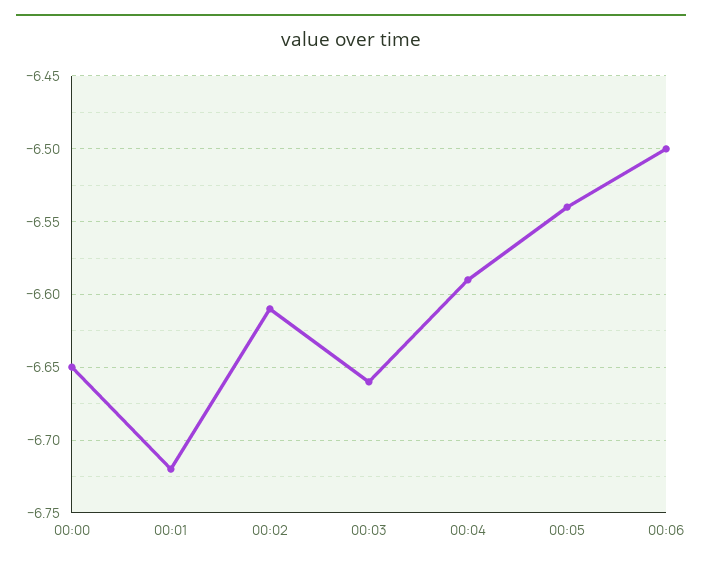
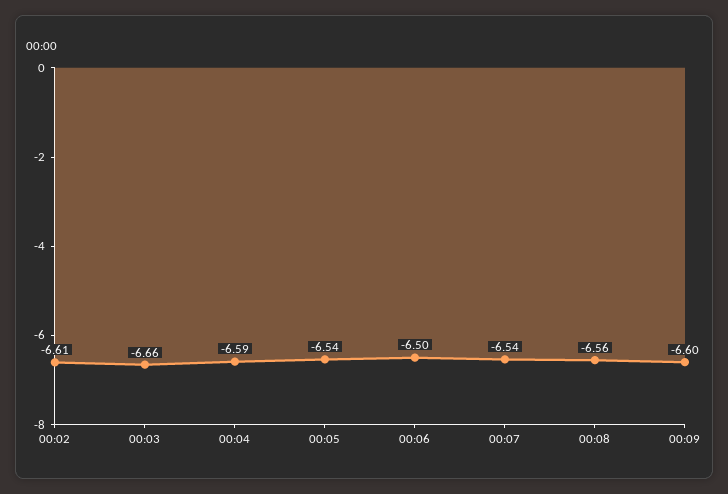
00:00: -6.65 -> none
00:01: -6.72 -> none
00:07: none -> -6.54
00:08: none -> -6.56
00:09: none -> -6.6

